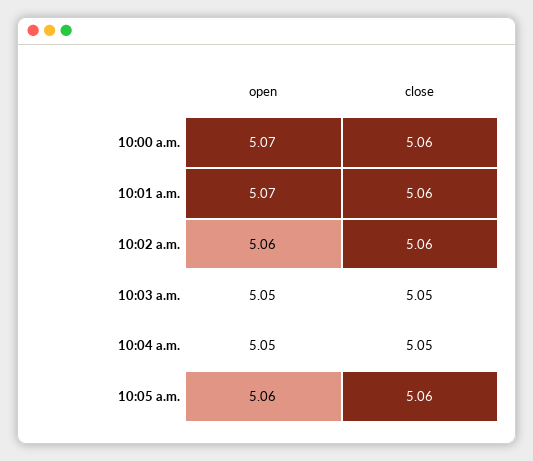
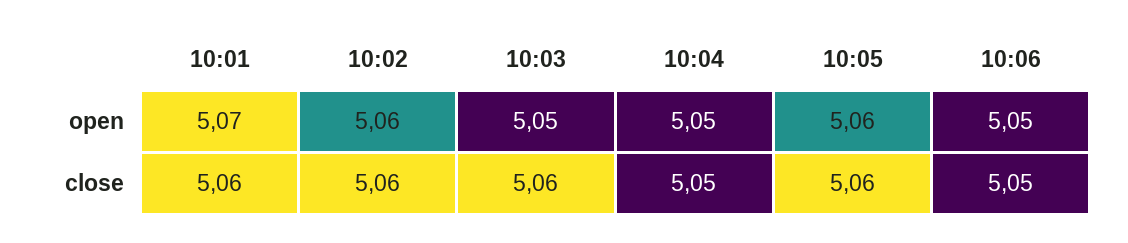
open, 10:00 a.m.: 5.07 -> none
close, 10:00 a.m.: 5.06 -> none
close, 10:03 a.m.: 5.05 -> 5.06
open, 10:06: none -> 5.05
close, 10:06: none -> 5.05

